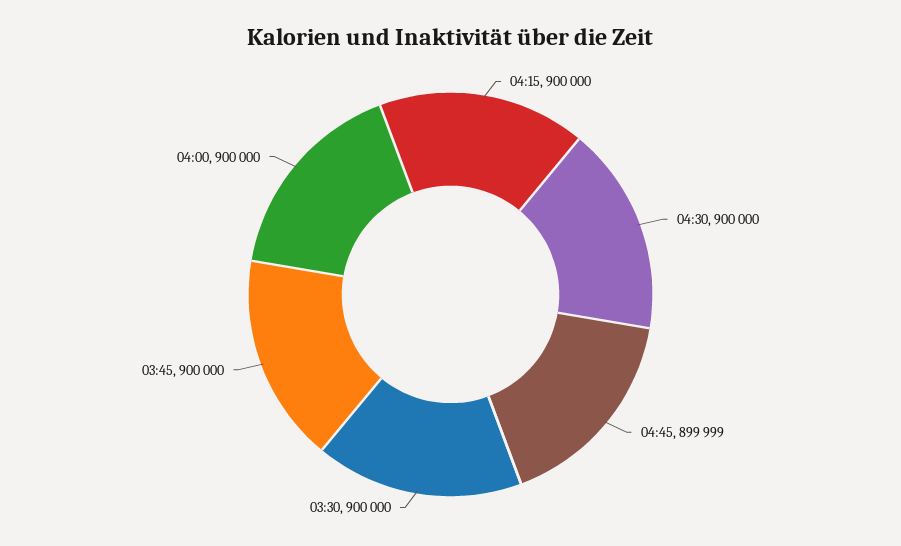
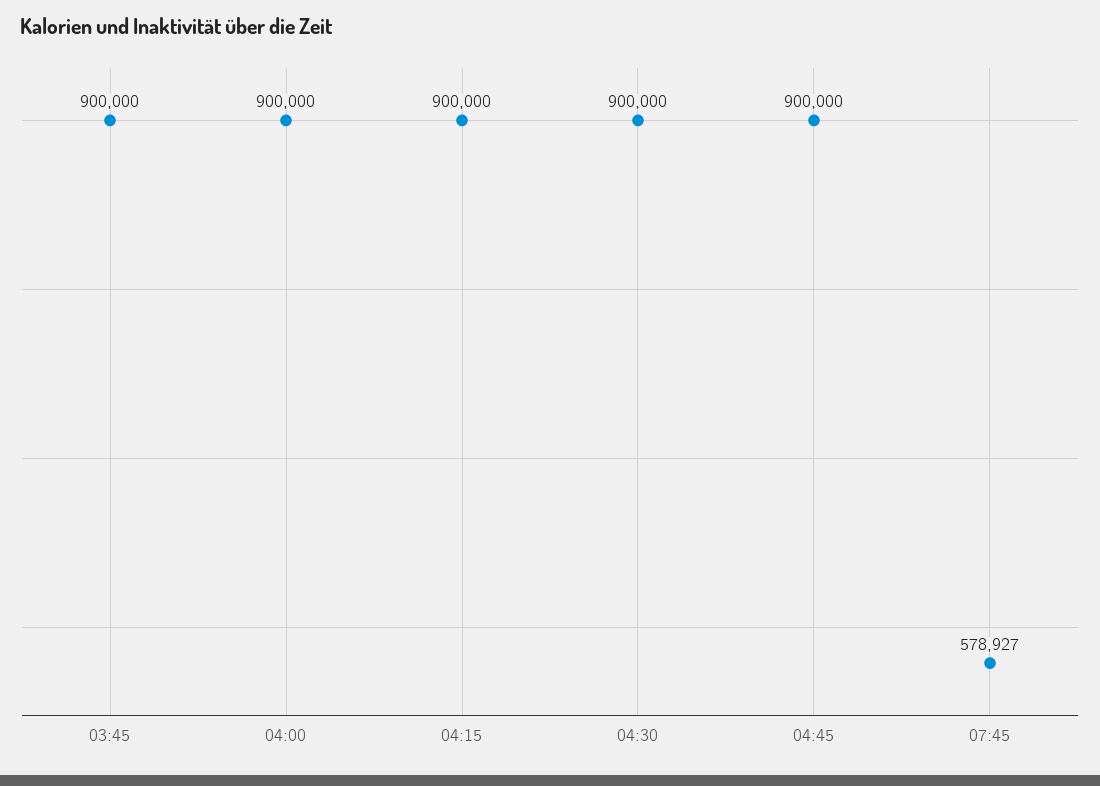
04:45: 899999 -> 900000
03:30: 900000 -> none
07:45: none -> 578927

